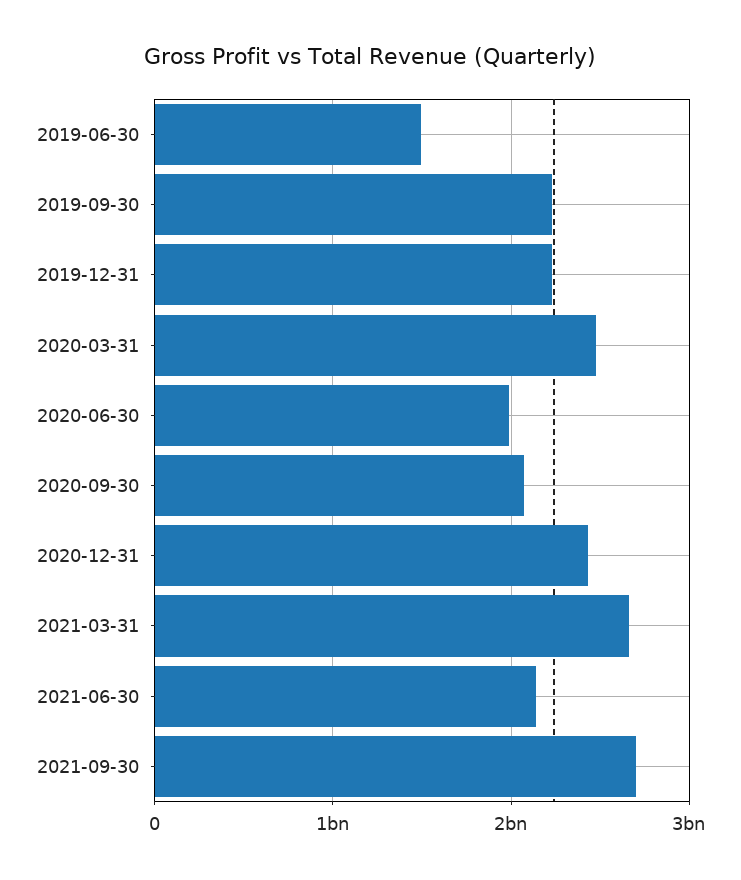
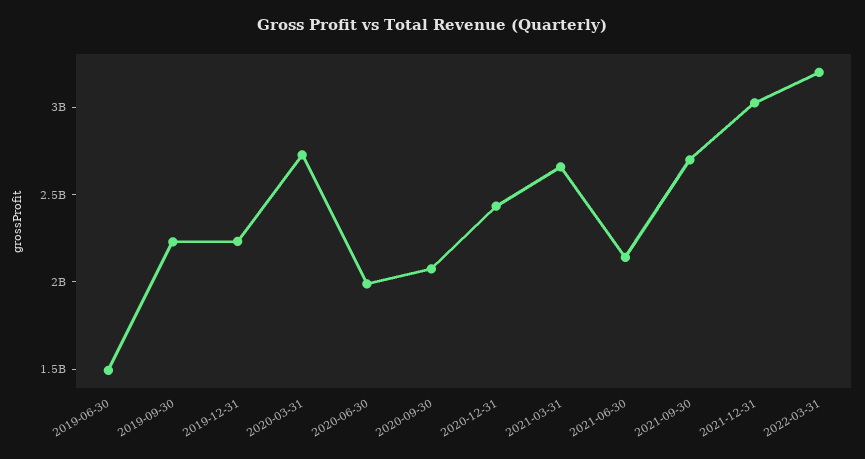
2020-03-31: 2500000000 -> 2700000000
2021-12-31: none -> 3000000000
2022-03-31: none -> 3200000000

